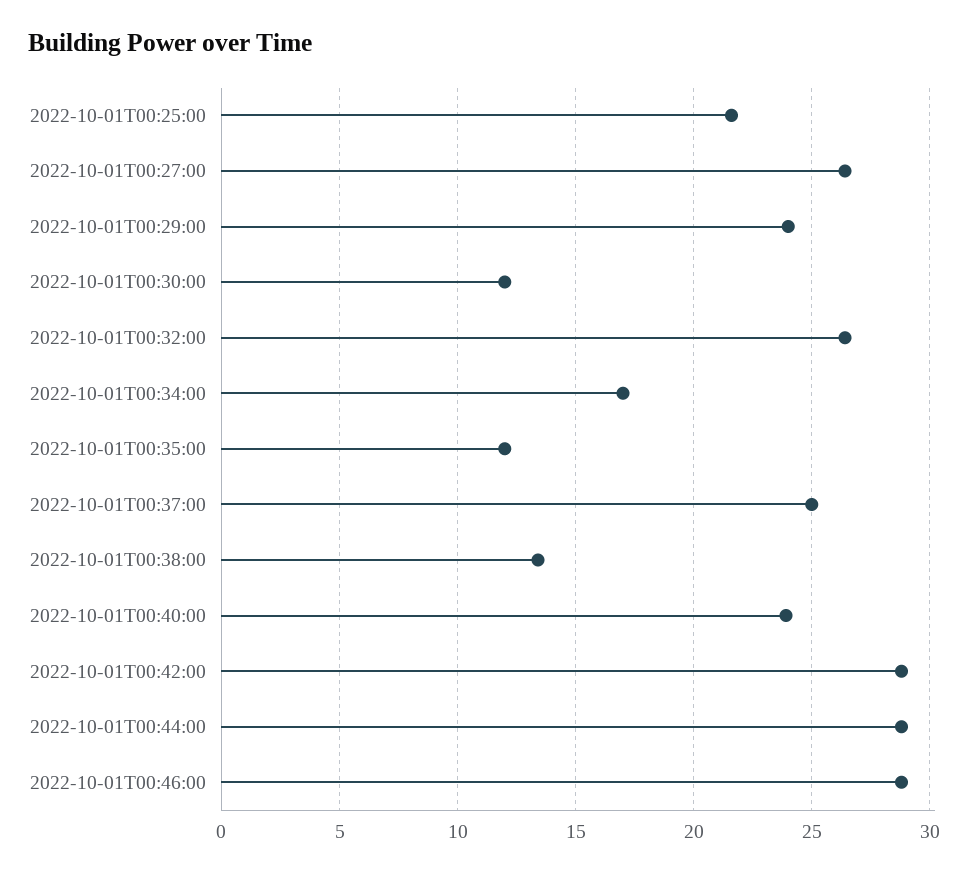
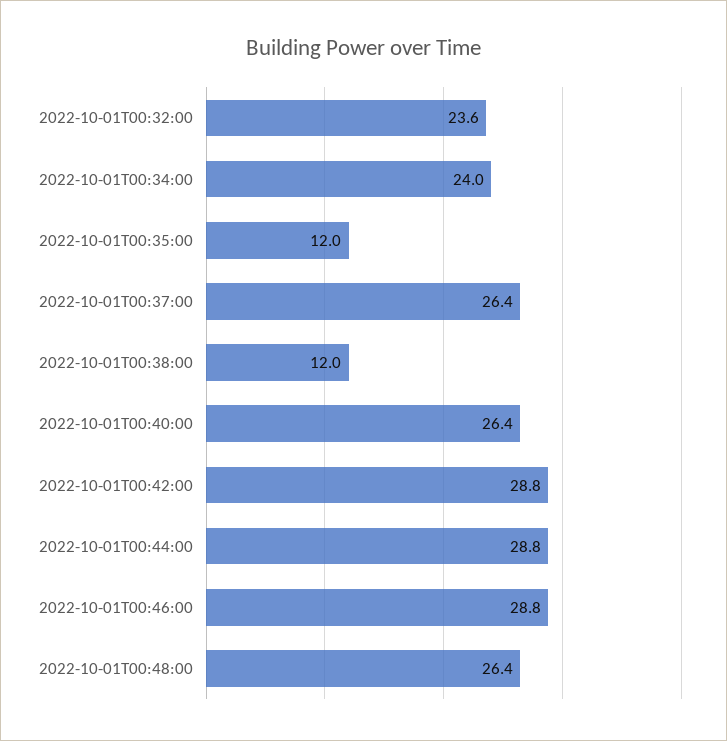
2022-10-01T00:25:00: 21.5 -> none
2022-10-01T00:27:00: 26.5 -> none
2022-10-01T00:29:00: 24 -> none
2022-10-01T00:30:00: 12 -> none
2022-10-01T00:32:00: 26.5 -> 23.6
2022-10-01T00:34:00: 17 -> 24
2022-10-01T00:37:00: 25 -> 26.4
2022-10-01T00:38:00: 13.5 -> 12
2022-10-01T00:40:00: 24 -> 26.4
2022-10-01T00:48:00: none -> 26.4

